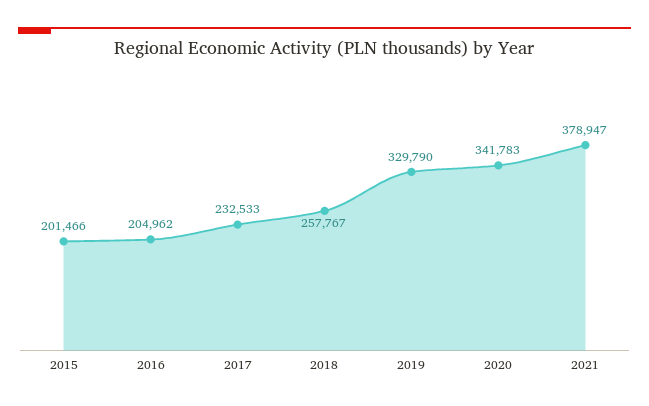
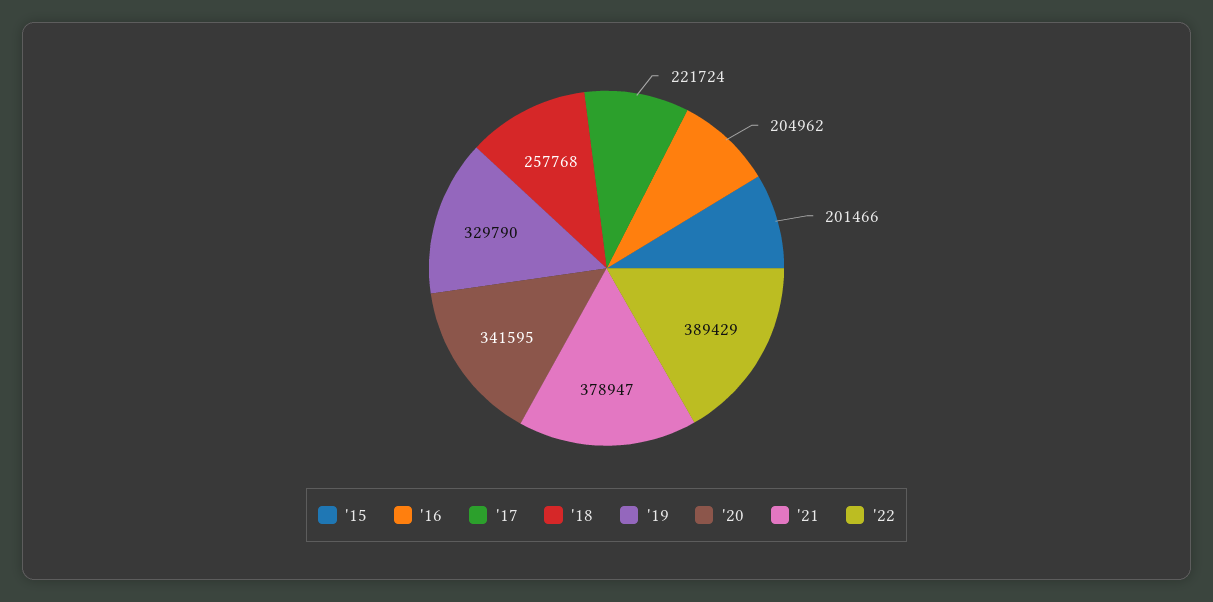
2017: 232533 -> 221724
2018: 257767 -> 257768
2020: 341783 -> 341595
'22: none -> 389429

